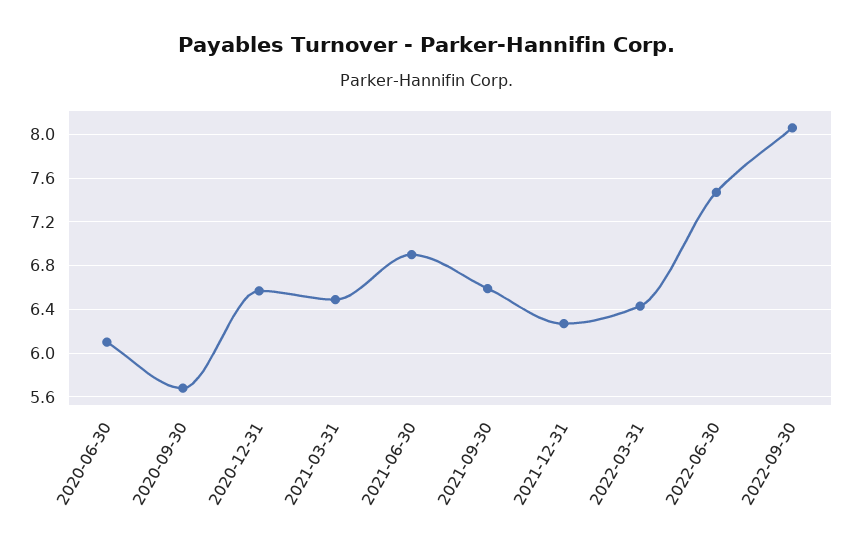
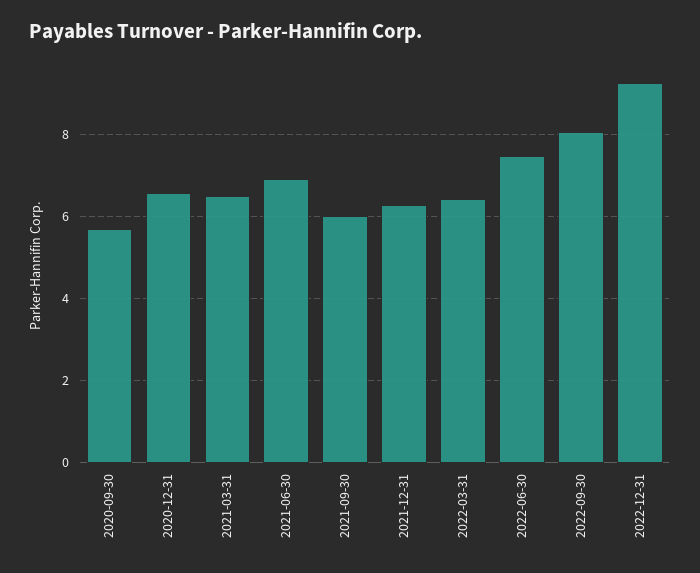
2020-06-30: 6.1 -> none
2021-09-30: 6.6 -> 6
2022-12-31: none -> 9.2

